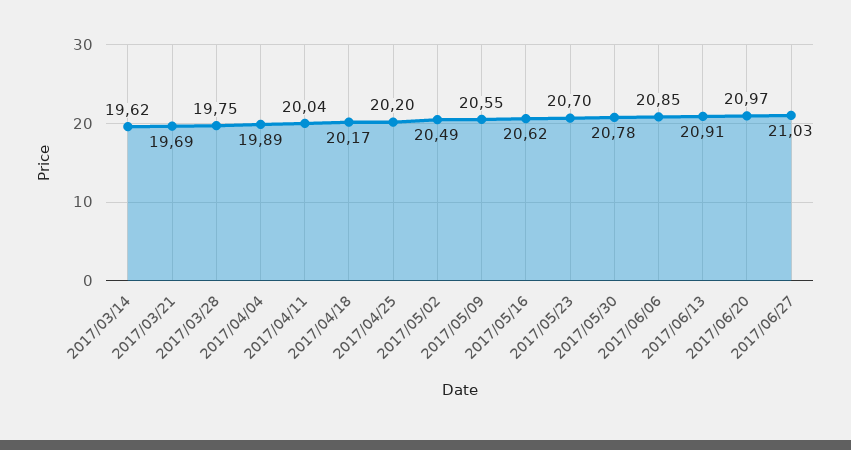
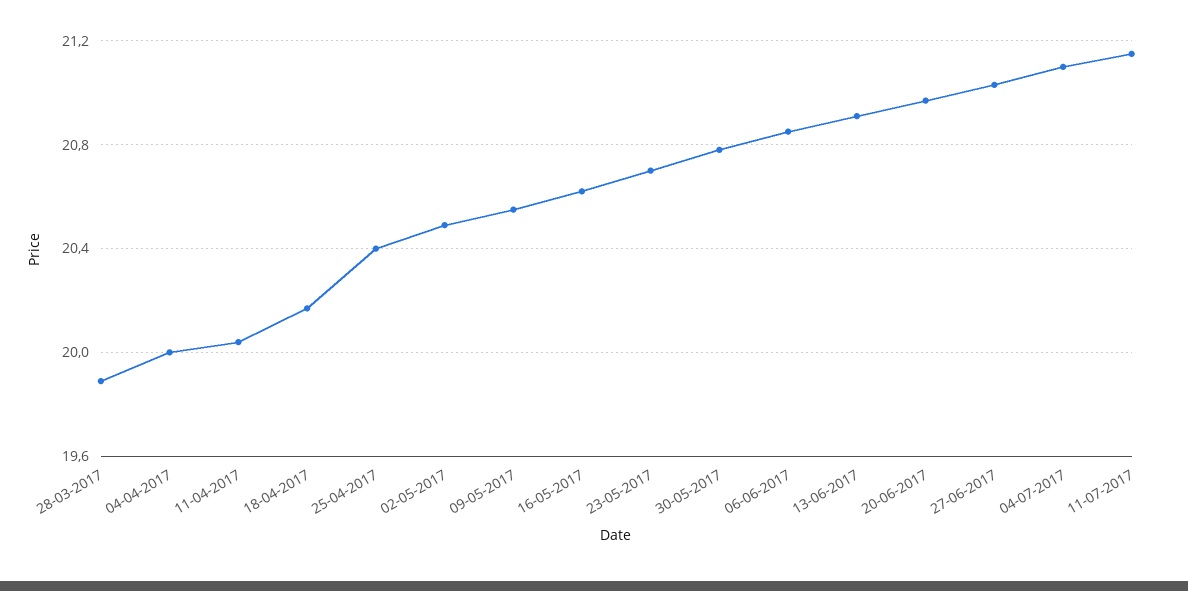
2017/03/14: 19.62 -> none
2017/03/21: 19.69 -> none
2017/03/28: 19.75 -> 19.9
2017/04/04: 19.89 -> 20
2017/04/25: 20.2 -> 20.4
04-07-2017: none -> 21.1
11-07-2017: none -> 21.15

